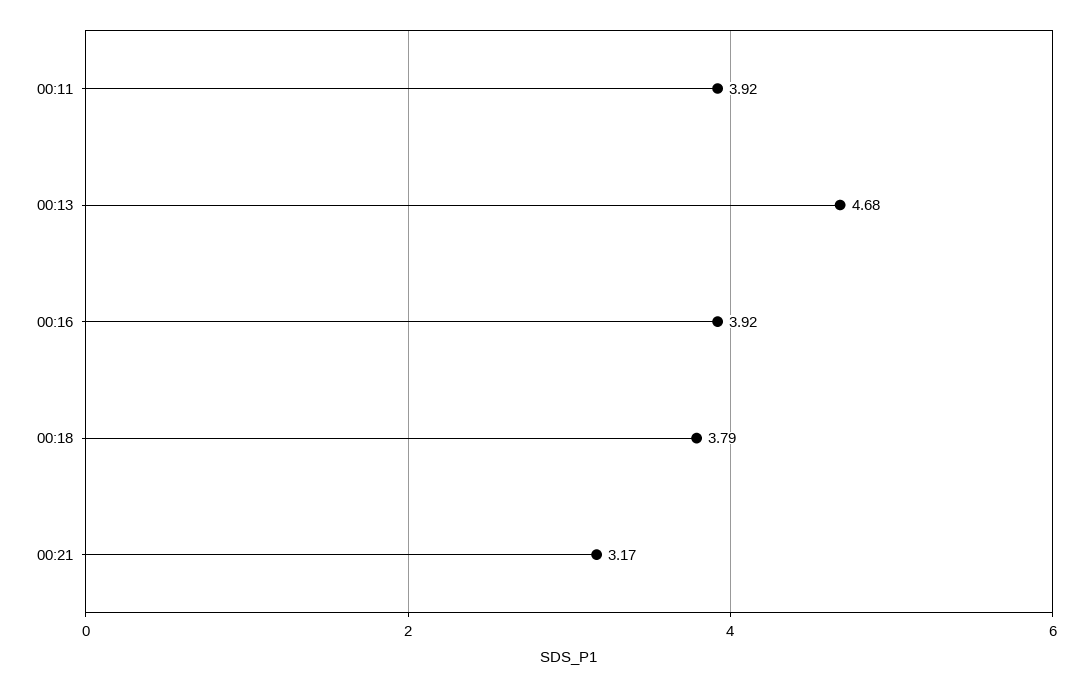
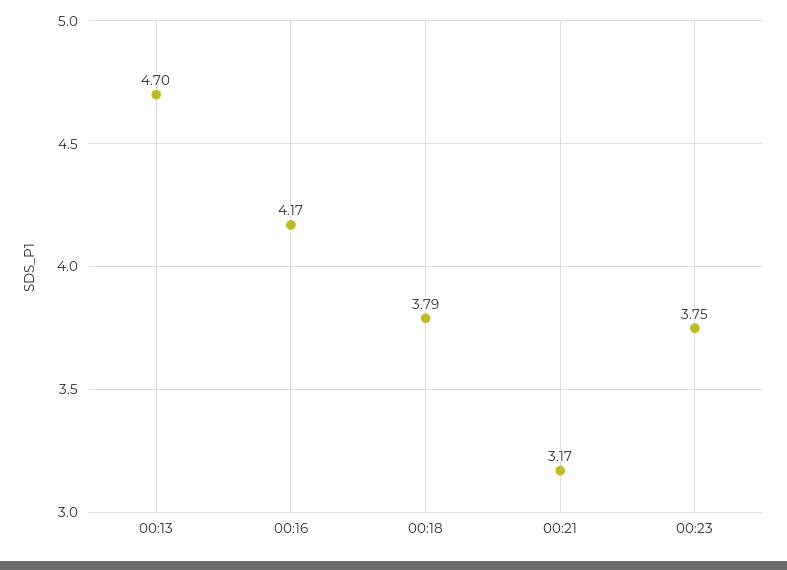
00:11: 3.92 -> none
00:13: 4.68 -> 4.7
00:16: 3.92 -> 4.17
00:23: none -> 3.75

